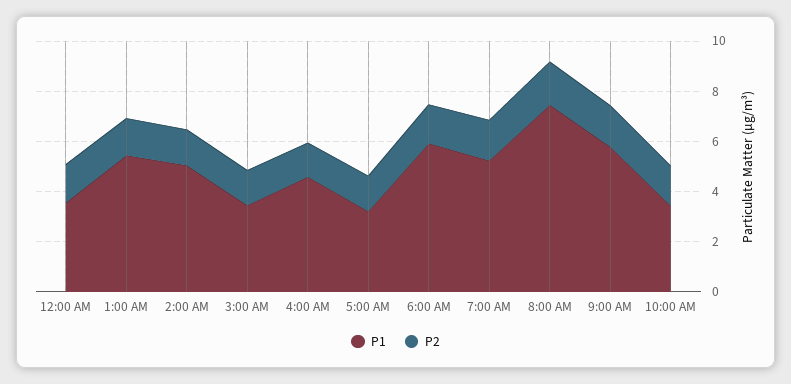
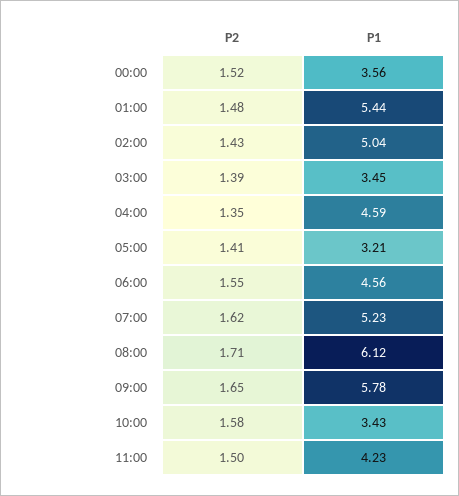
P1, 6:00 AM: 6 -> 4.56
P1, 8:00 AM: 7.5 -> 6.12
P2, 11:00: none -> 1.5
P1, 11:00: none -> 4.23

